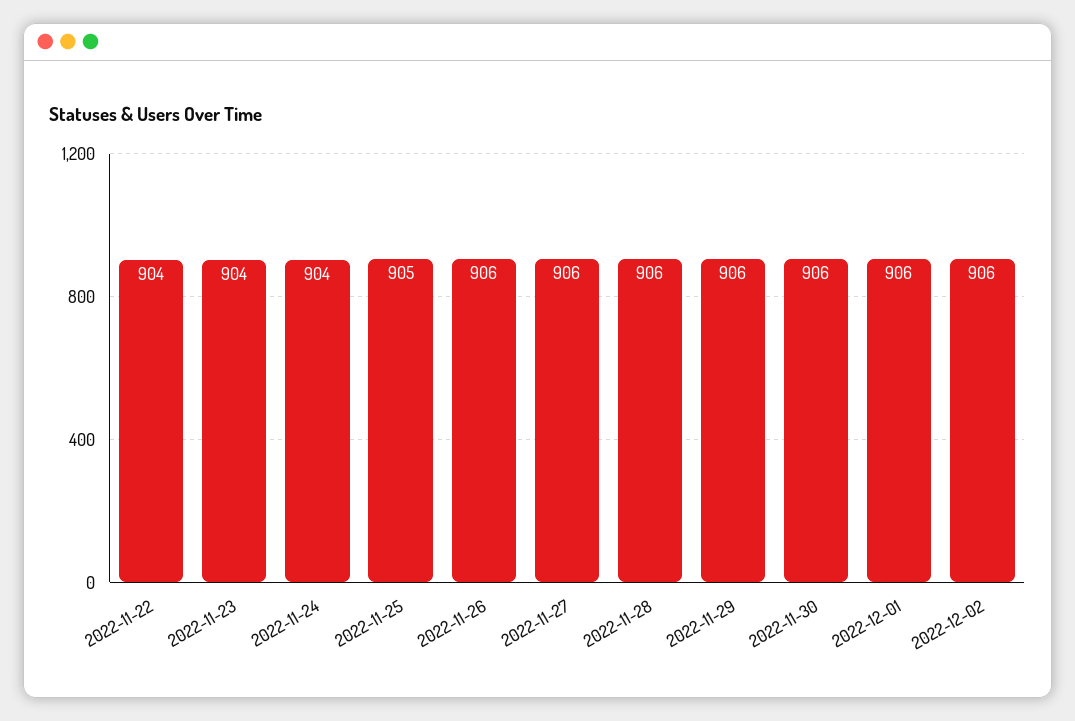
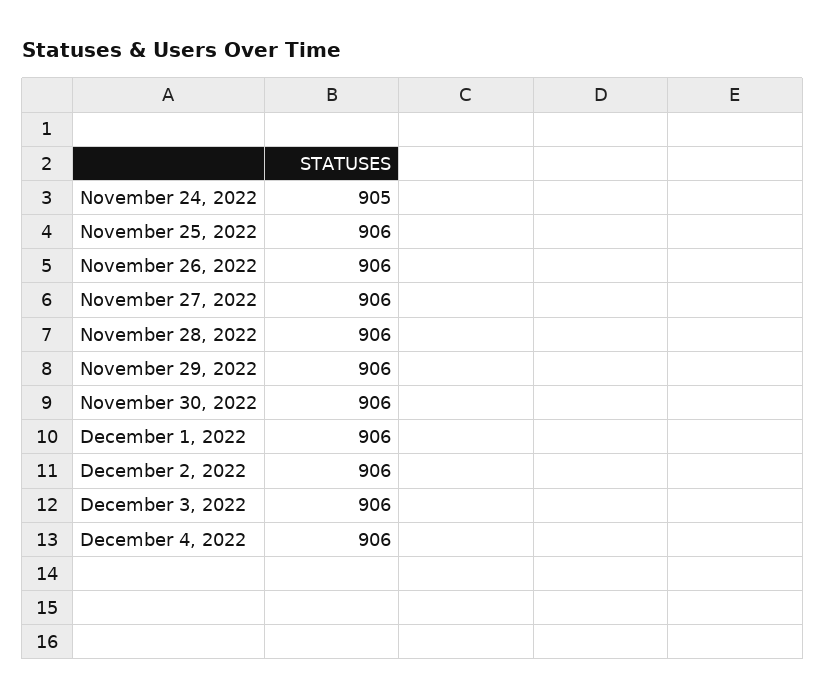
2022-11-22: 904 -> none
2022-11-23: 904 -> none
2022-11-24: 904 -> 905
2022-11-25: 905 -> 906
December 3, 2022: none -> 906
December 4, 2022: none -> 906

